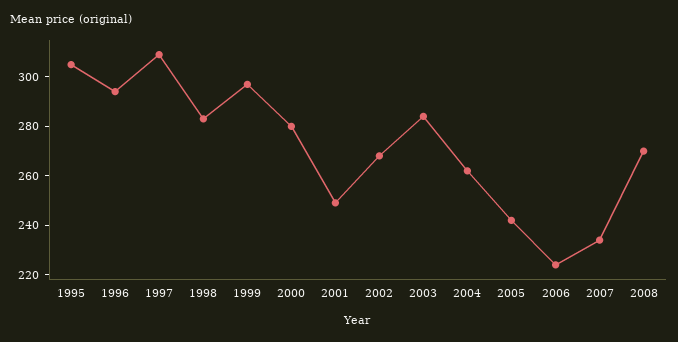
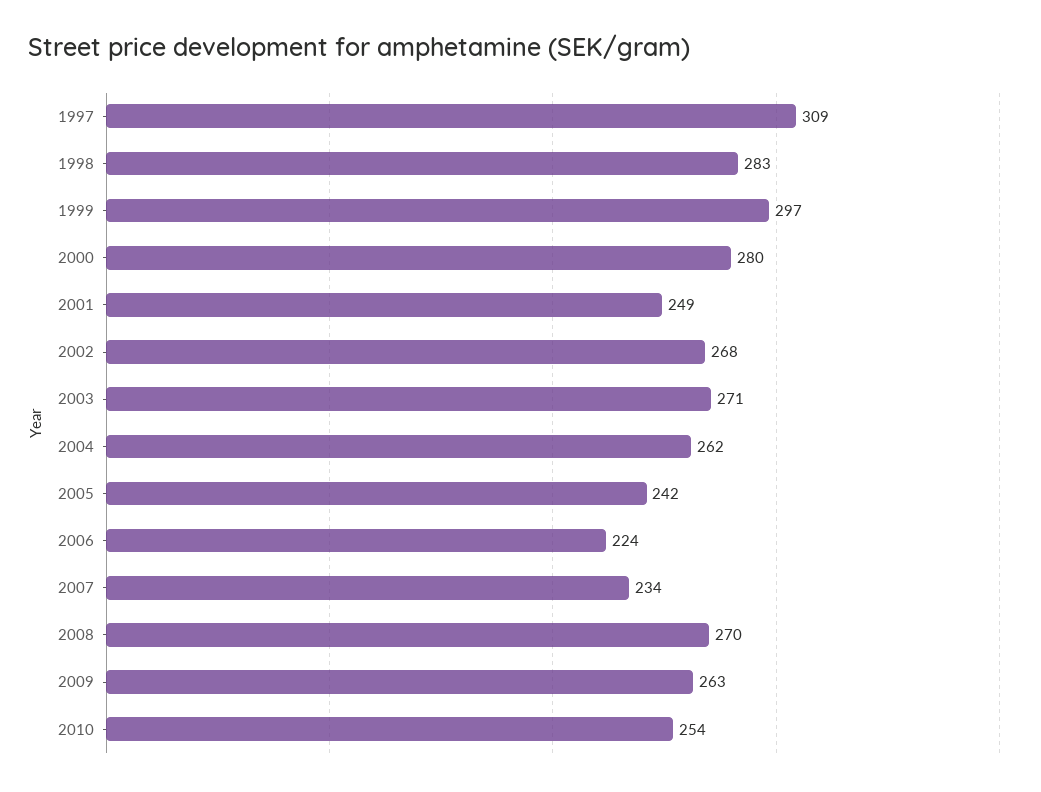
1995: 305 -> none
1996: 295 -> none
2003: 285 -> 271
2009: none -> 263
2010: none -> 254

